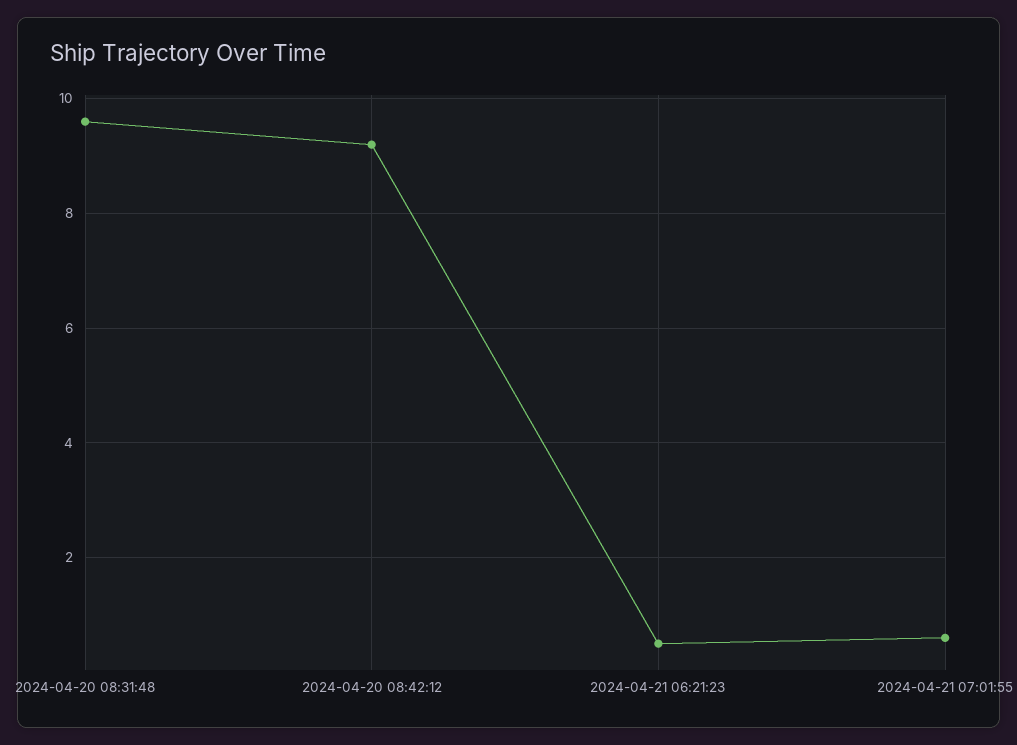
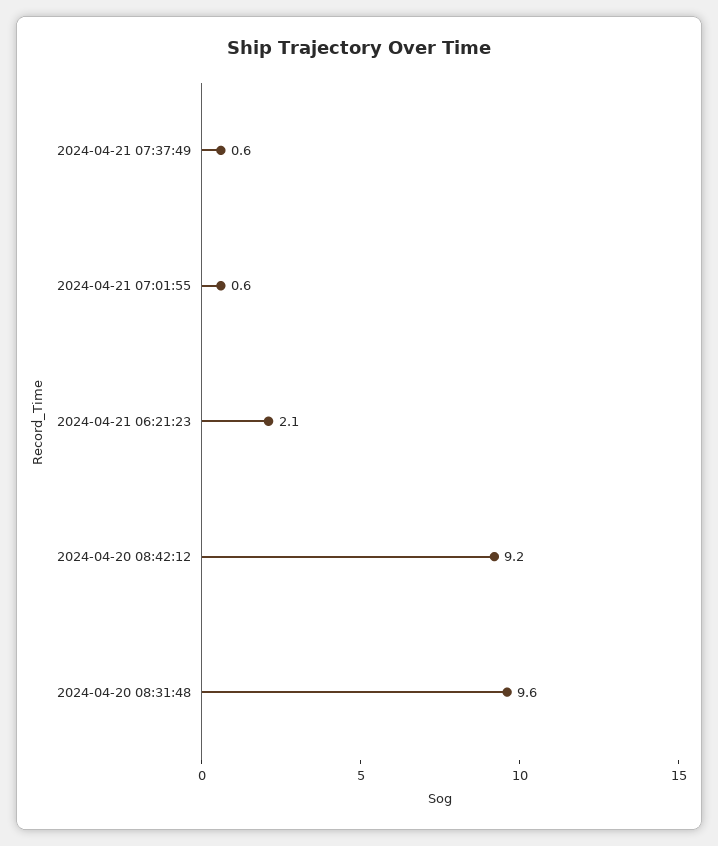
2024-04-21 06:21:23: 0.5 -> 2.1
2024-04-21 07:37:49: none -> 0.6

